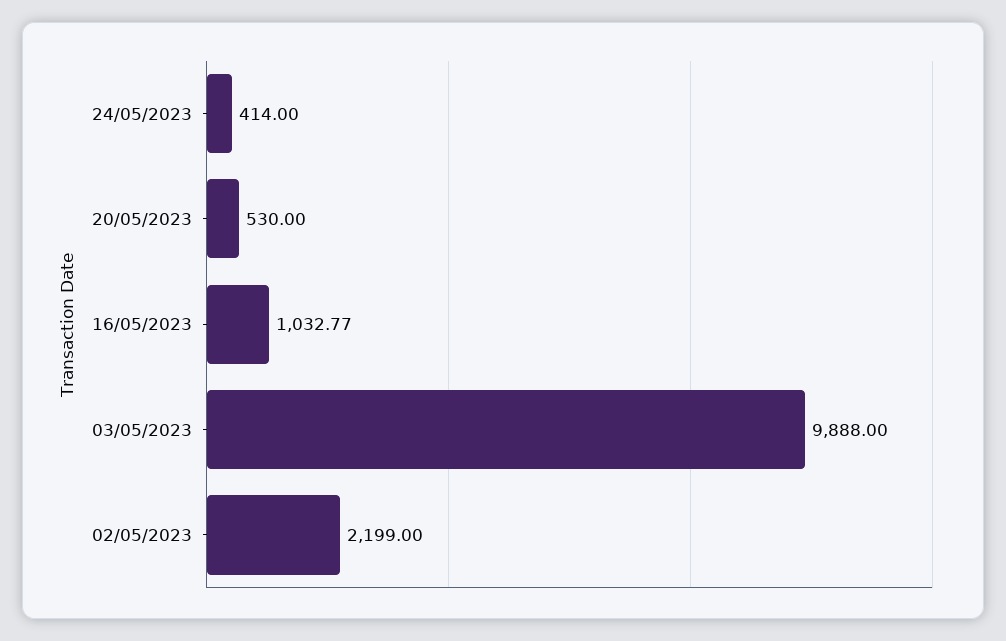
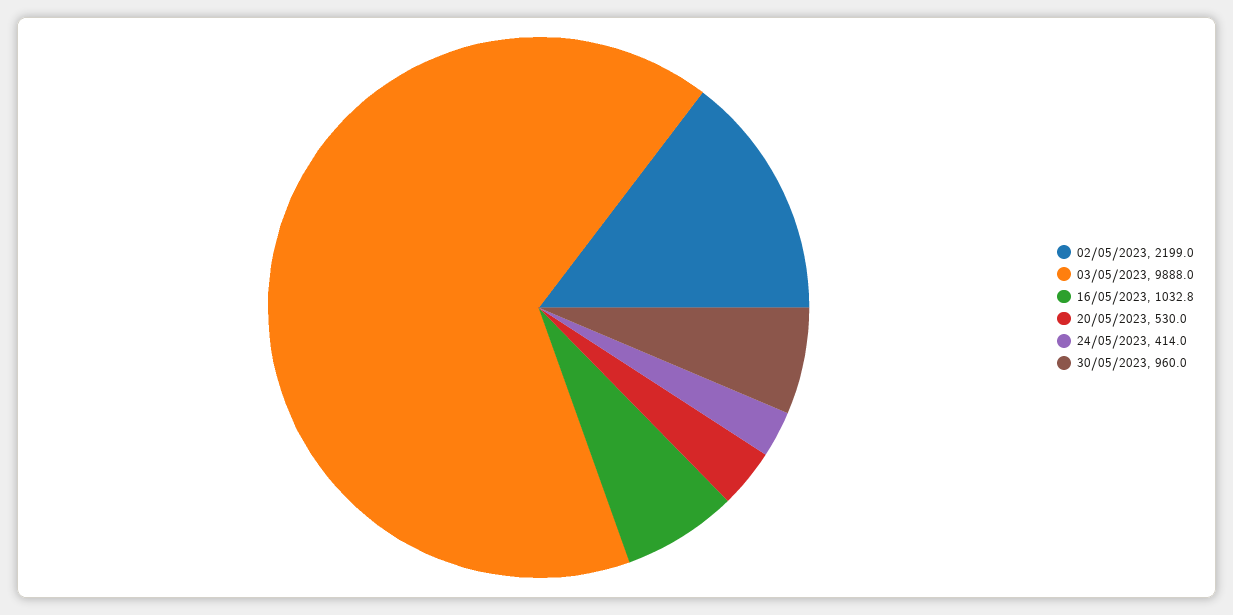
30/05/2023: none -> 960

